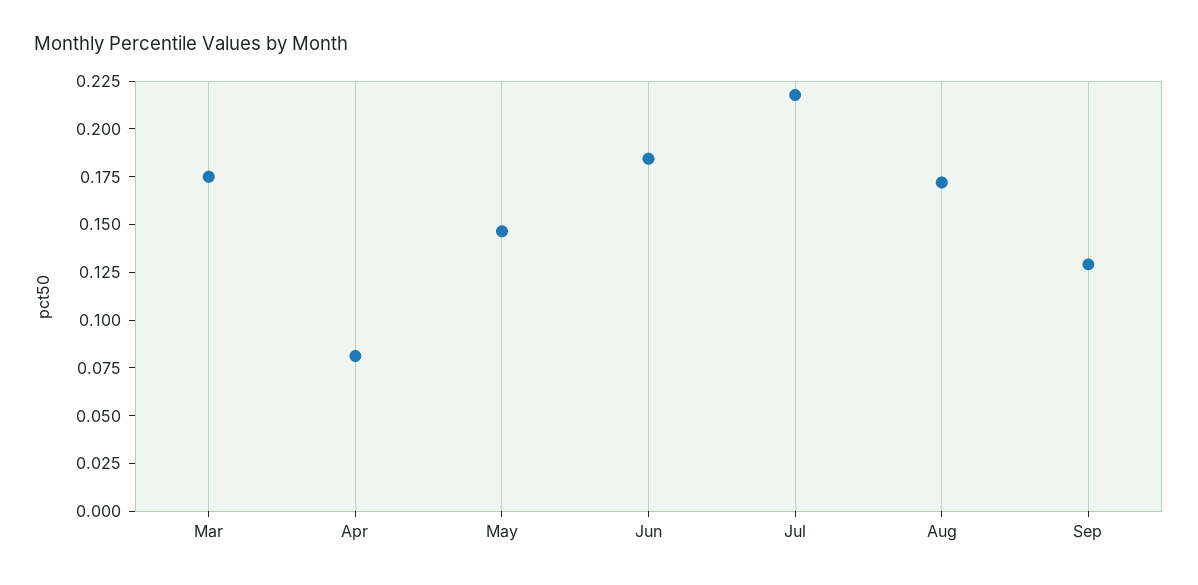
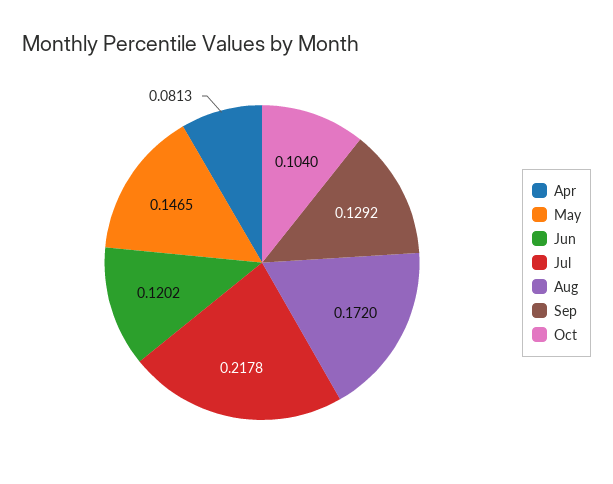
Mar: 0.175 -> none
Jun: 0.185 -> 0.1202
Oct: none -> 0.104

